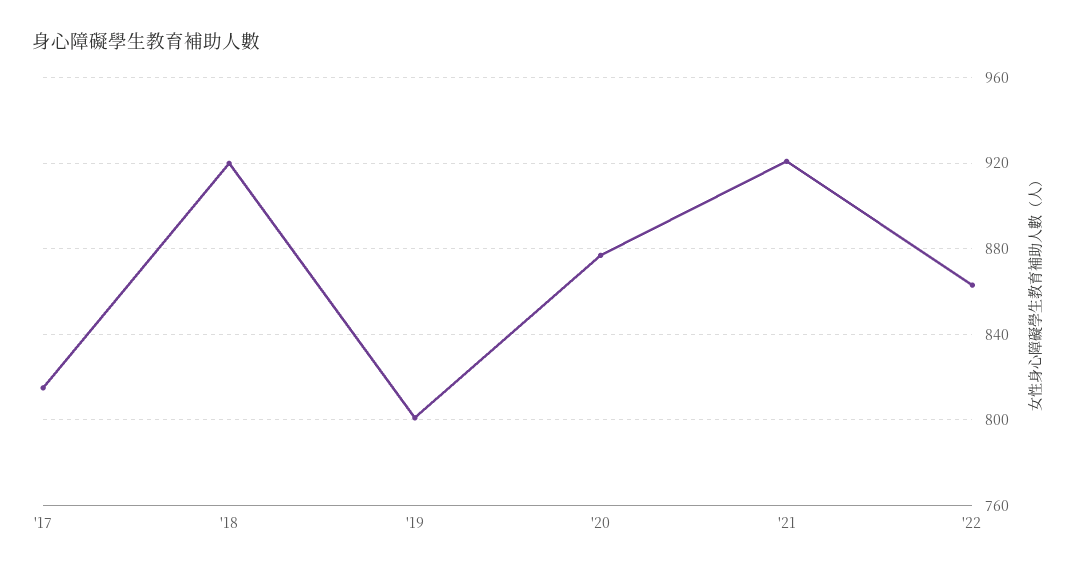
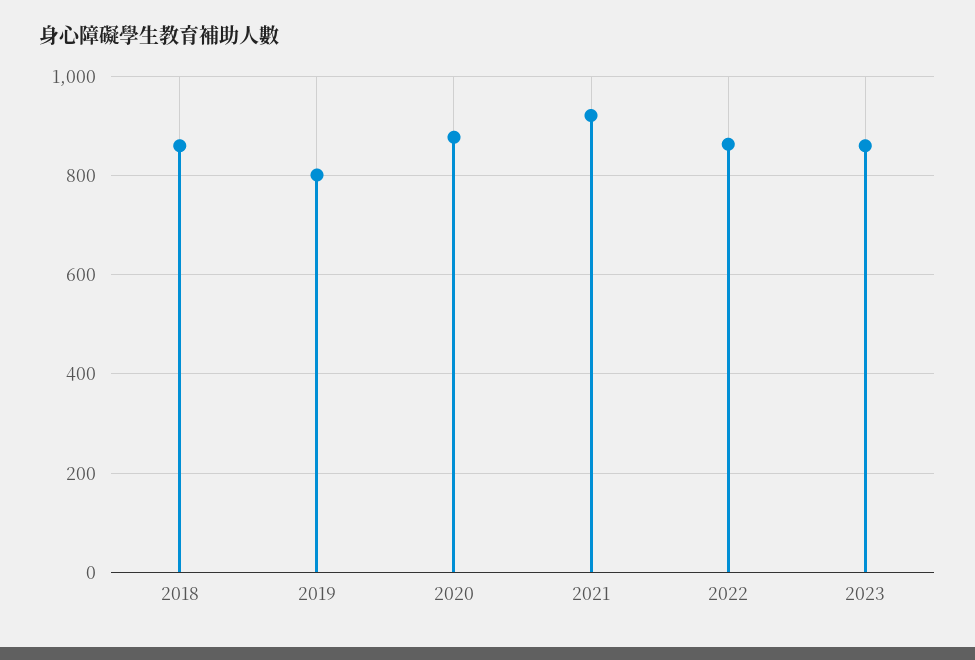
'17: 815 -> none
'18: 920 -> 860
2023: none -> 860

